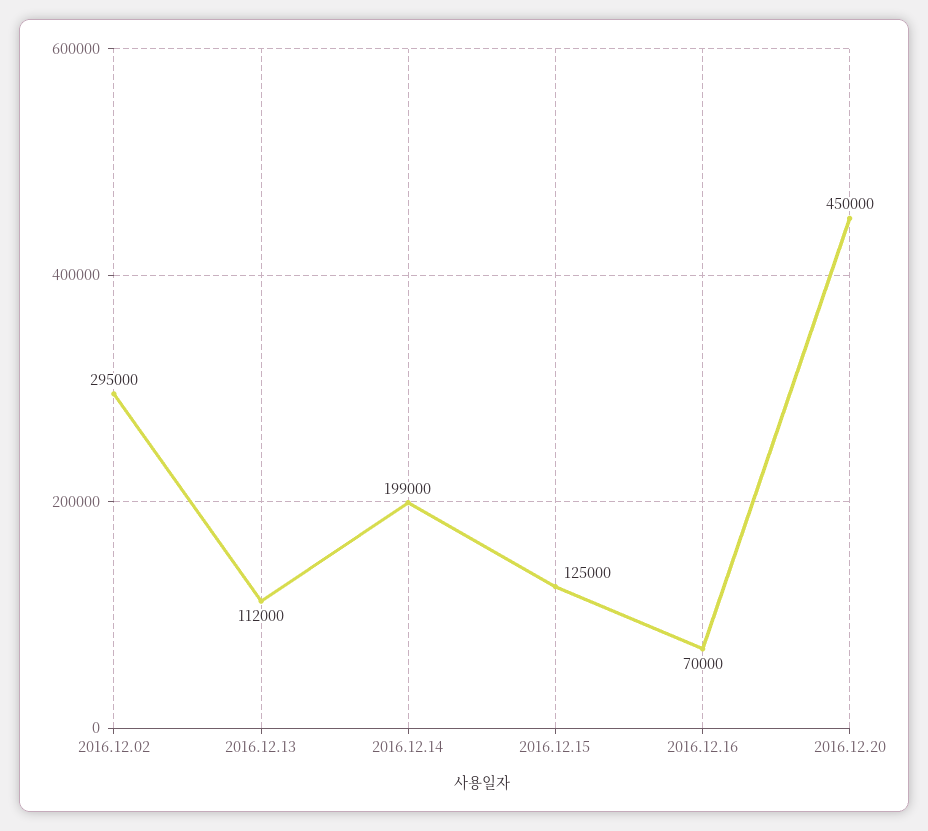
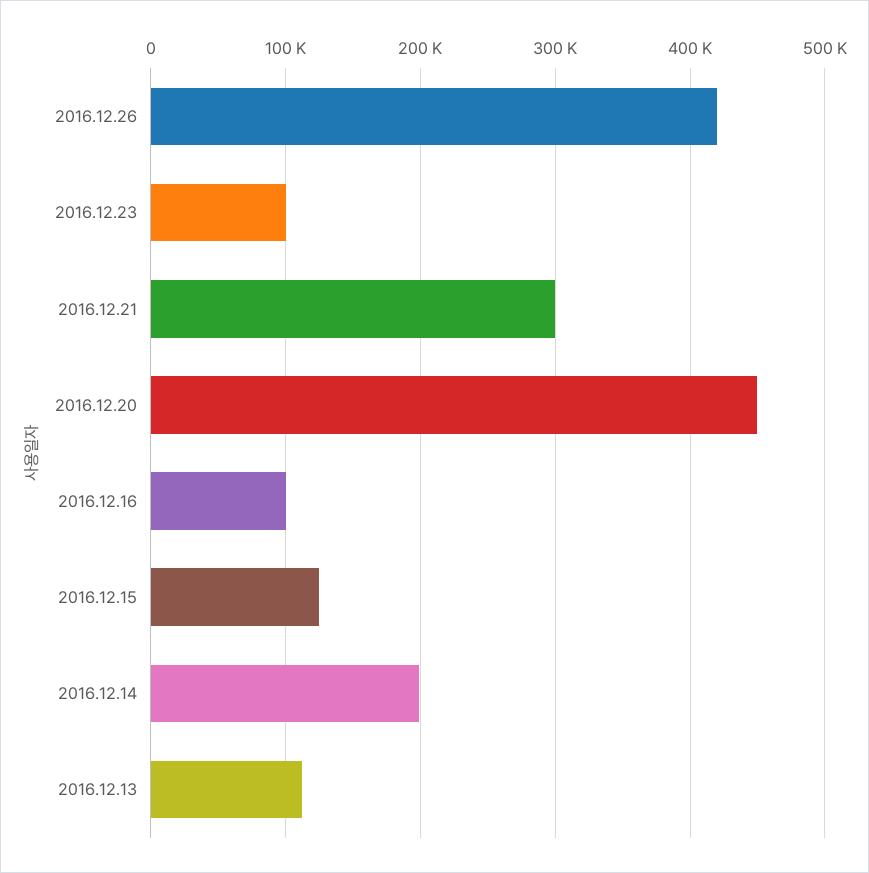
2016.12.02: 295000 -> none
2016.12.16: 70000 -> 100000
2016.12.26: none -> 420000
2016.12.23: none -> 100000
2016.12.21: none -> 300000

